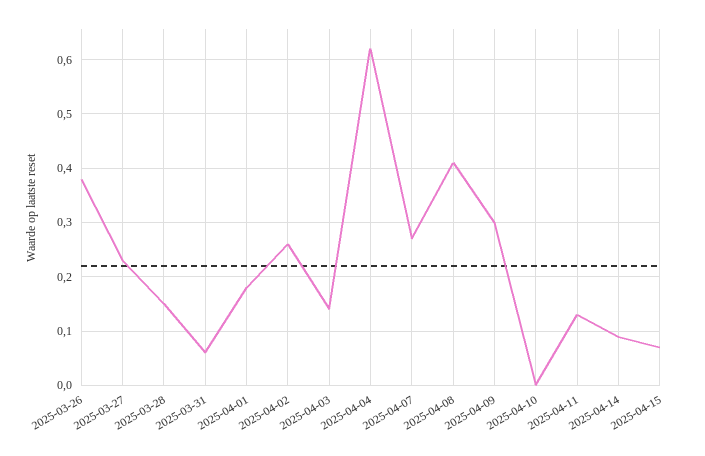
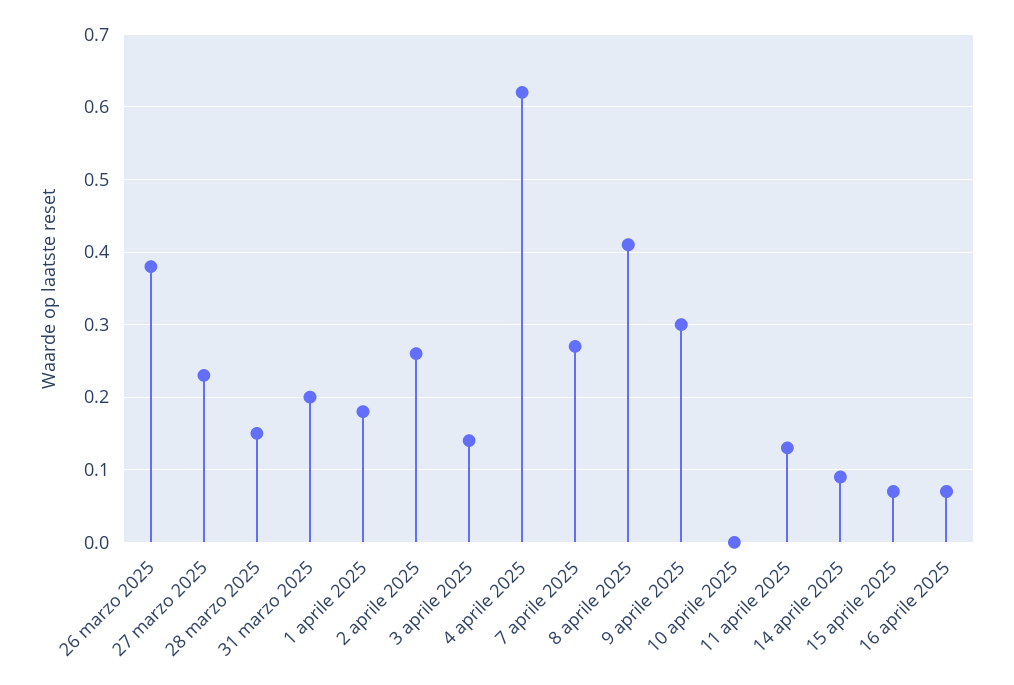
2025-03-31: 0.05 -> 0.2
16 aprile 2025: none -> 0.07

